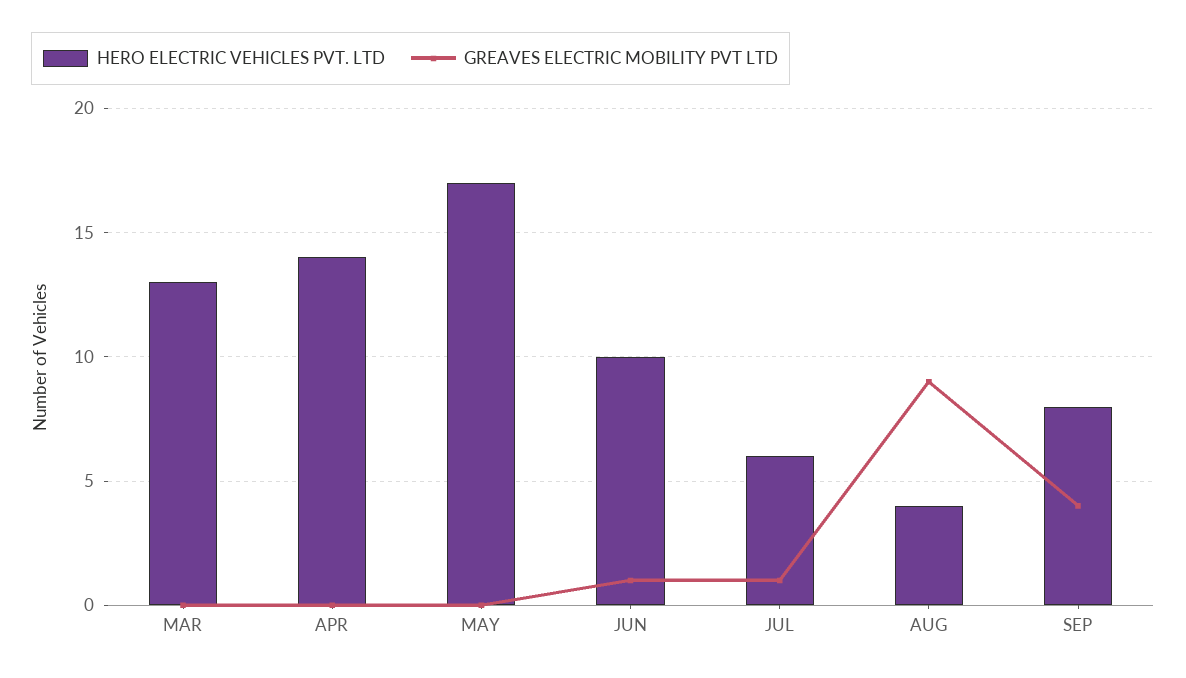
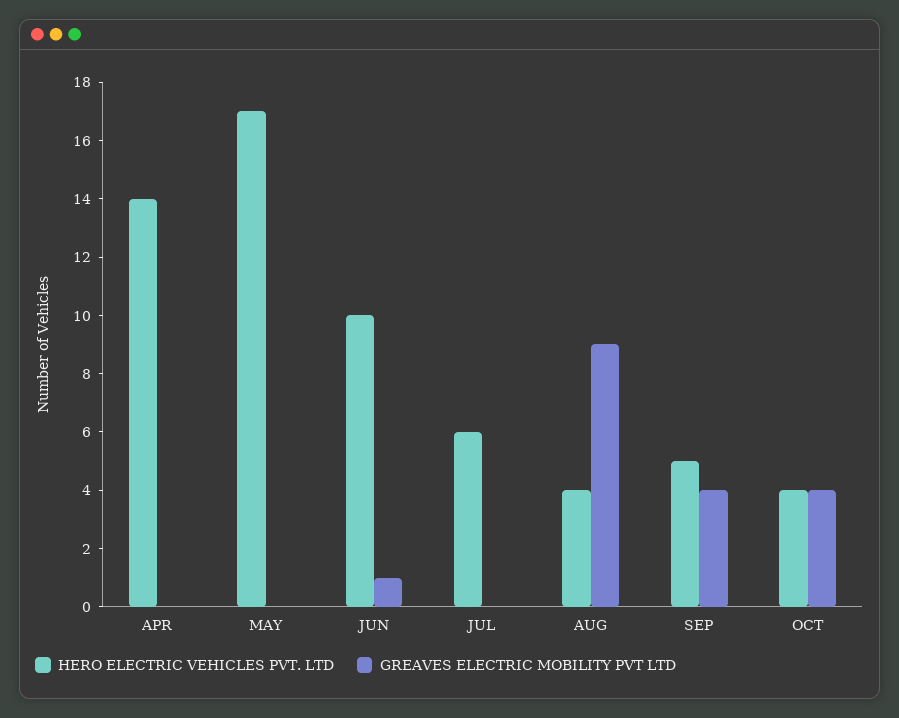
HERO ELECTRIC VEHICLES PVT. LTD, MAR: 13 -> none
GREAVES ELECTRIC MOBILITY PVT LTD, MAR: 0 -> none
GREAVES ELECTRIC MOBILITY PVT LTD, JUL: 1 -> 0
HERO ELECTRIC VEHICLES PVT. LTD, SEP: 8 -> 5
HERO ELECTRIC VEHICLES PVT. LTD, OCT: none -> 4
GREAVES ELECTRIC MOBILITY PVT LTD, OCT: none -> 4

